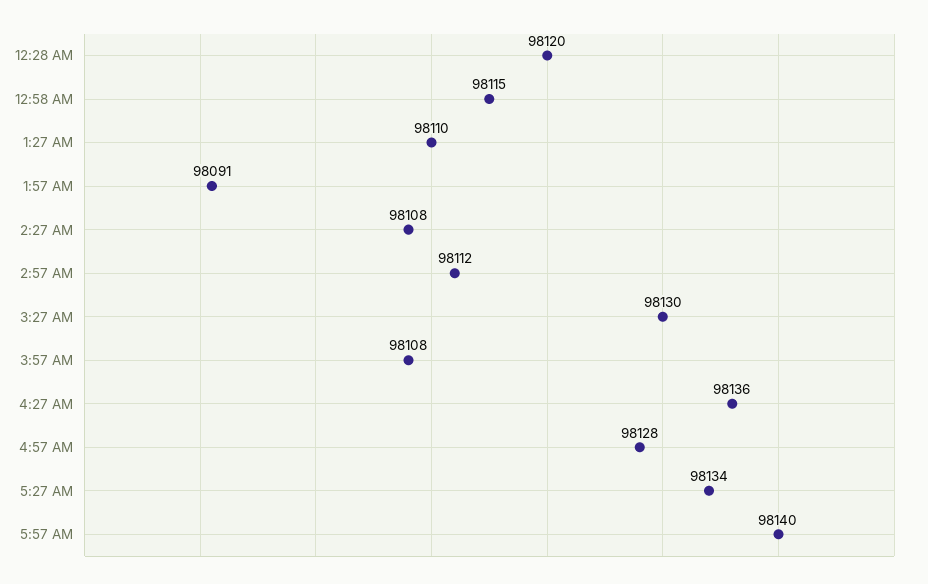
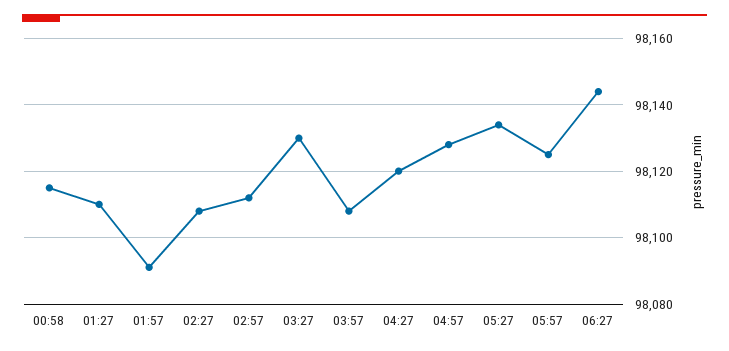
12:28 AM: 98120 -> none
4:27 AM: 98136 -> 98120
5:57 AM: 98140 -> 98125
06:27: none -> 98145

